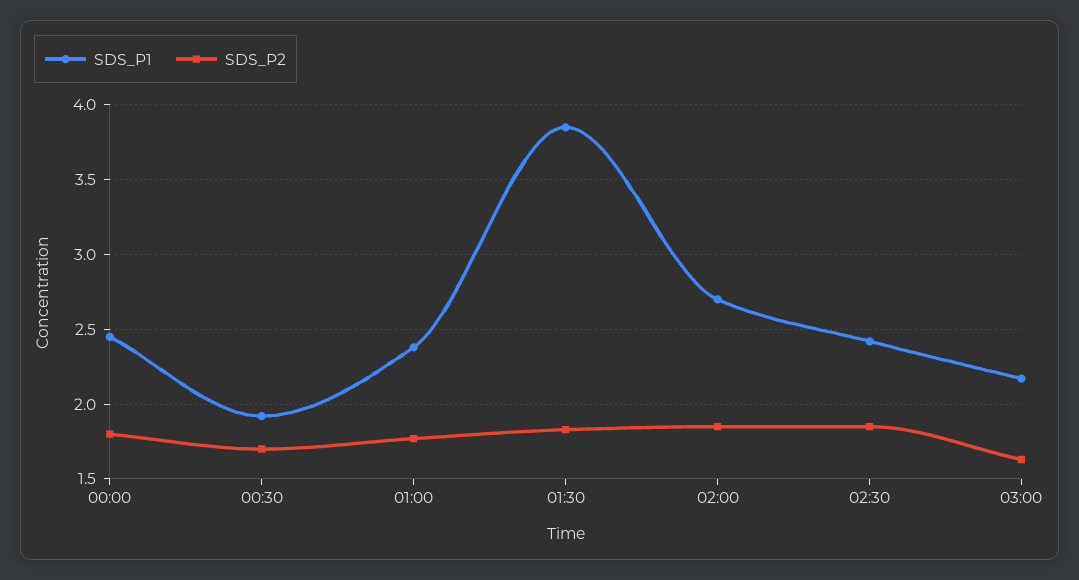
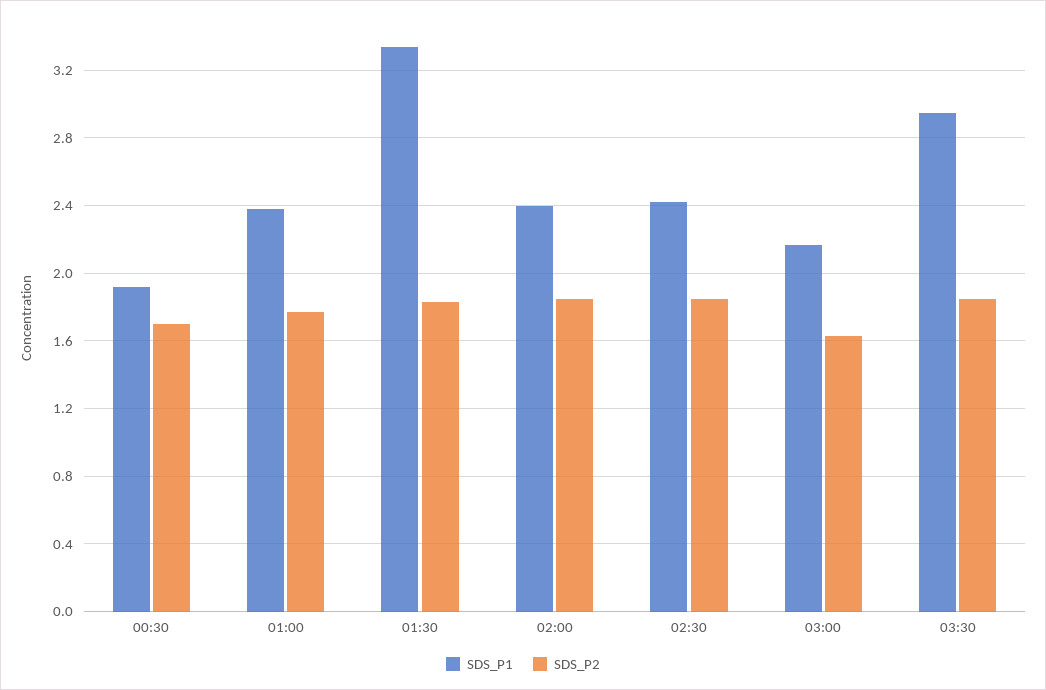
SDS_P1, 00:00: 2.45 -> none
SDS_P2, 00:00: 1.8 -> none
SDS_P1, 01:30: 3.85 -> 3.35
SDS_P1, 02:00: 2.7 -> 2.4
SDS_P1, 03:30: none -> 2.95
SDS_P2, 03:30: none -> 1.85

